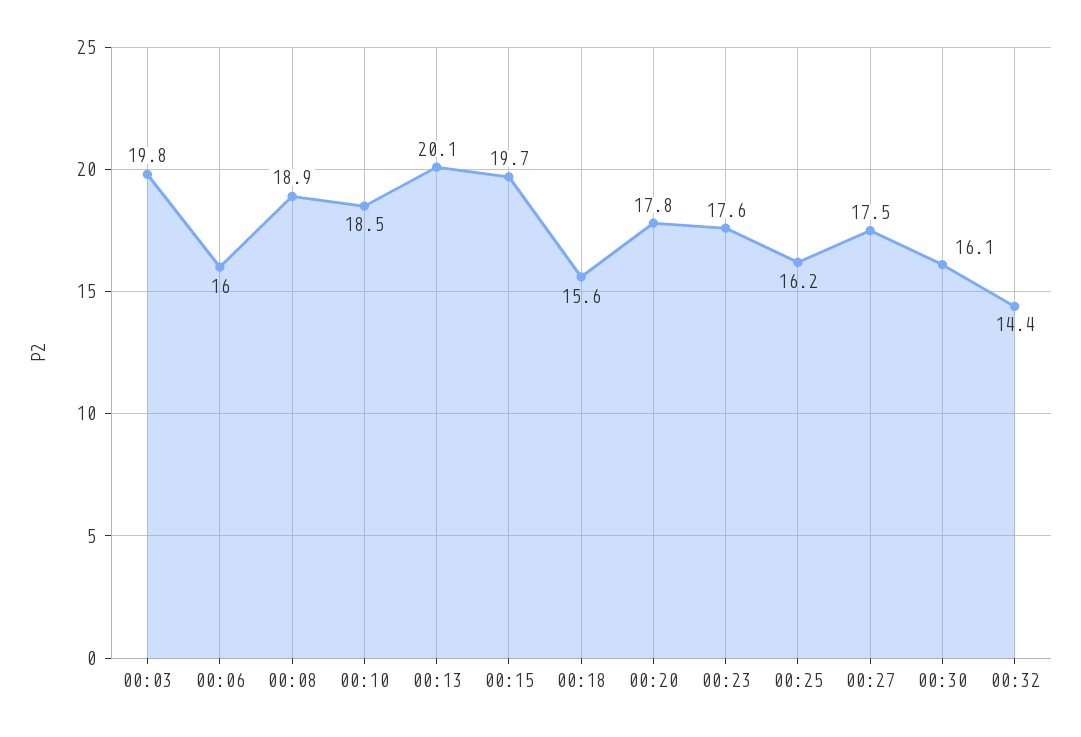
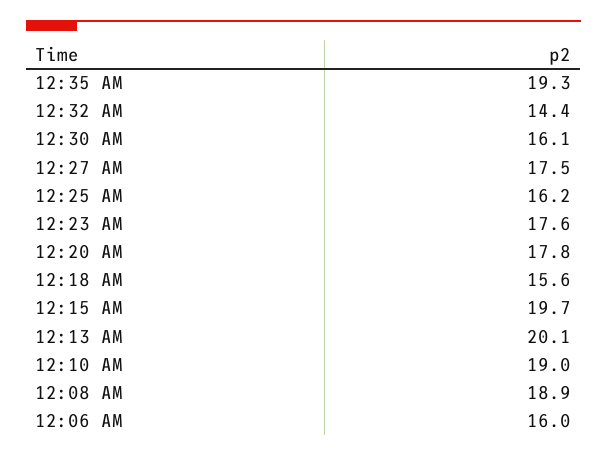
00:03: 19.8 -> none
00:10: 18.5 -> 19
12:35 AM: none -> 19.3

